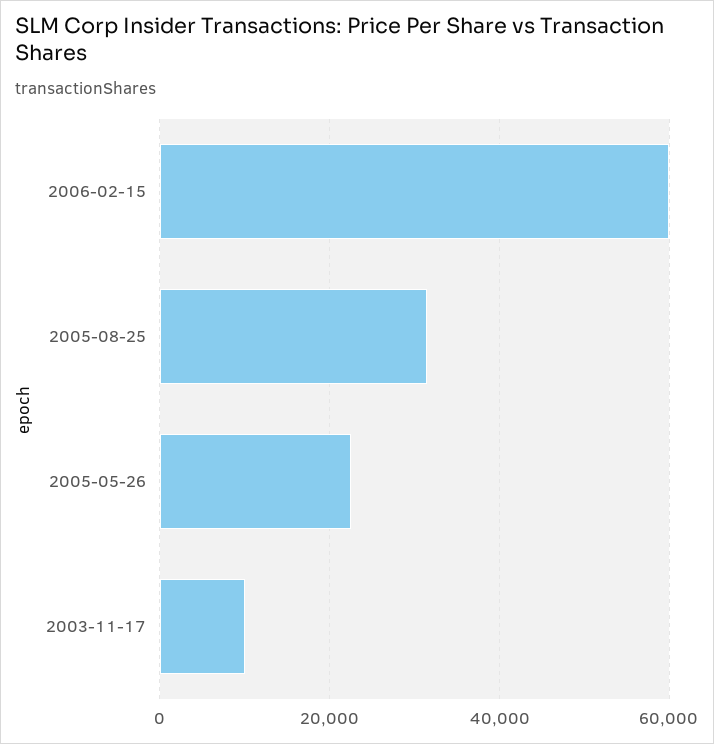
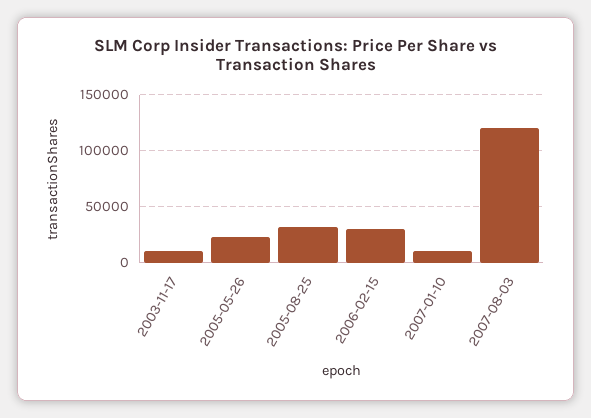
2006-02-15: 60000 -> 30000
2007-01-10: none -> 10000
2007-08-03: none -> 120000

